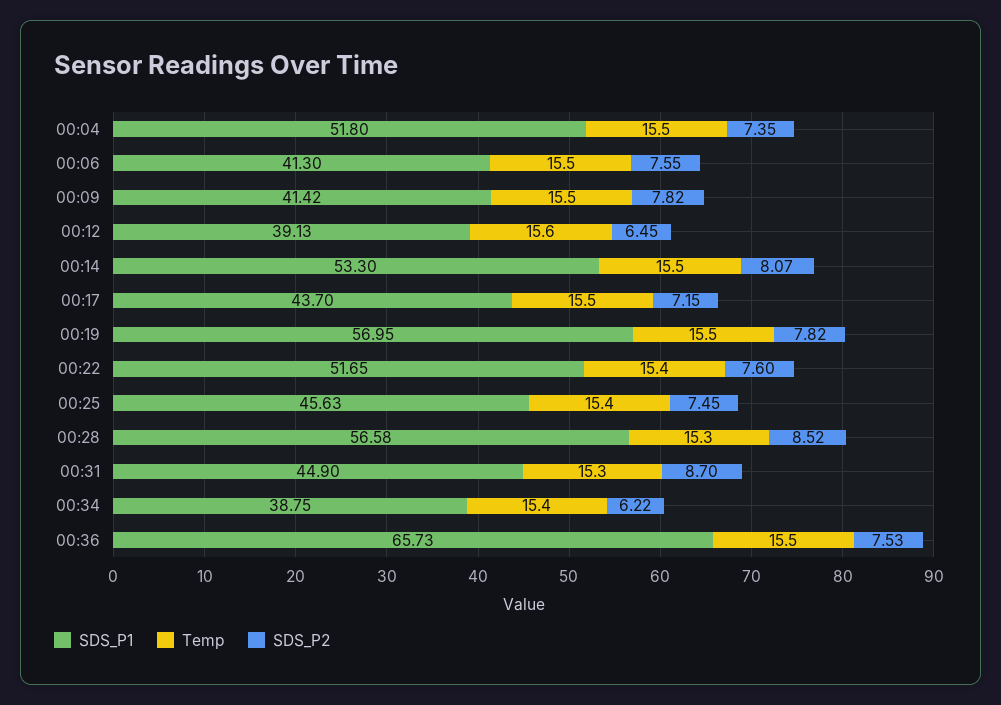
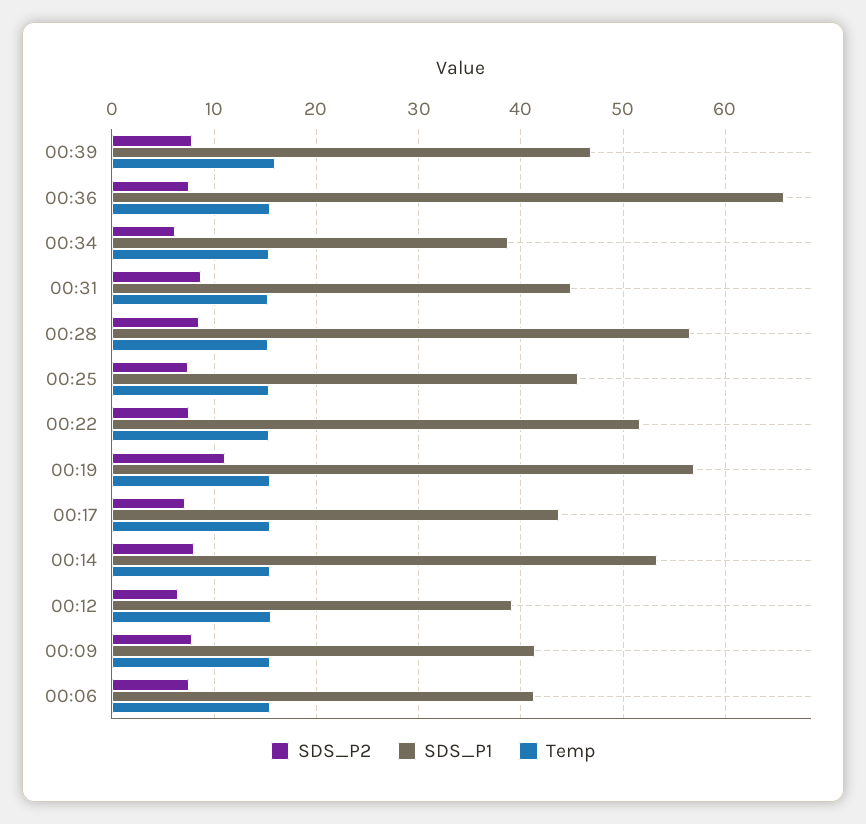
SDS_P1, 00:04: 51.8 -> none
Temp, 00:04: 15.5 -> none
SDS_P2, 00:04: 7.35 -> none
SDS_P2, 00:19: 7.82 -> 11
SDS_P2, 00:39: none -> 8
SDS_P1, 00:39: none -> 47
Temp, 00:39: none -> 16

